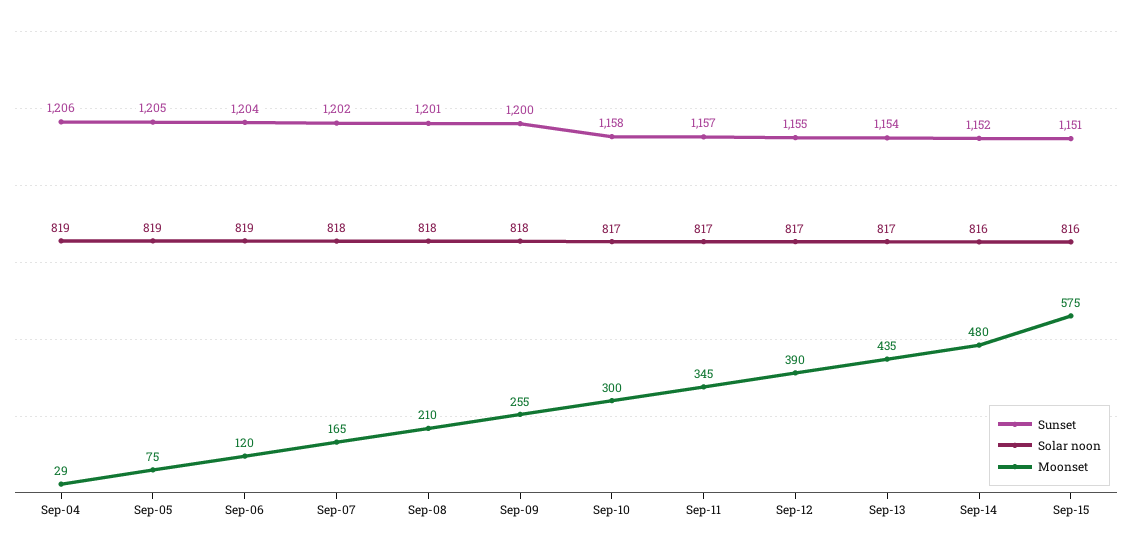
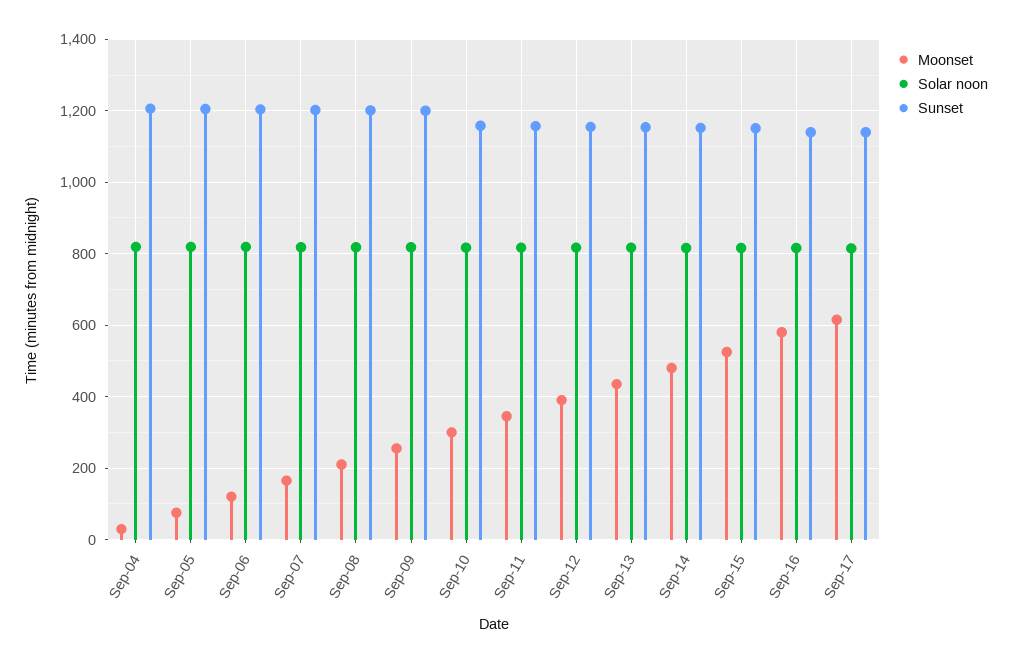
Moonset, Sep-15: 575 -> 520
Moonset, Sep-16: none -> 580
Solar noon, Sep-16: none -> 820
Sunset, Sep-16: none -> 1140
Moonset, Sep-17: none -> 620
Solar noon, Sep-17: none -> 820
Sunset, Sep-17: none -> 1140

